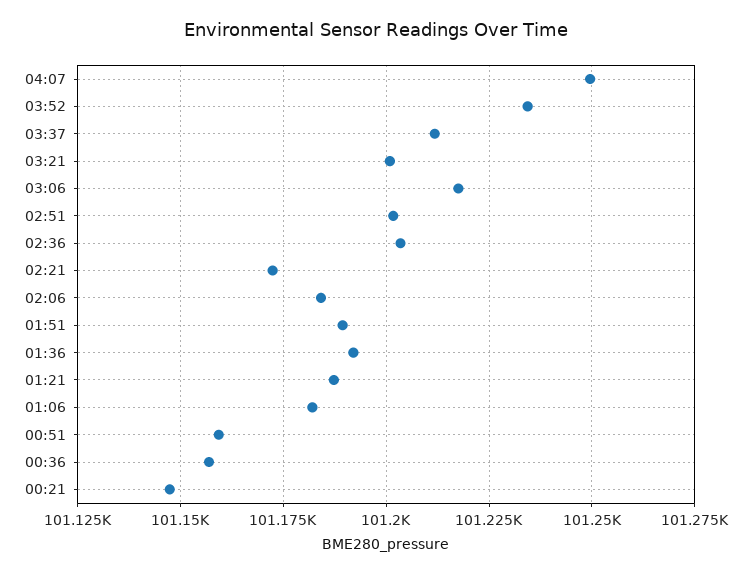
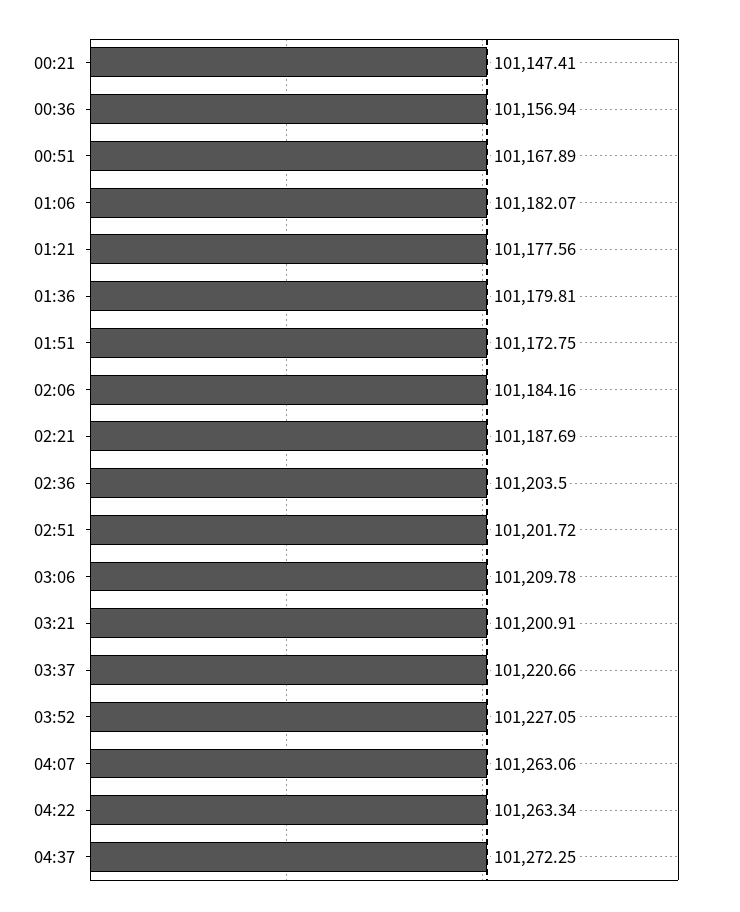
04:07: 101250 -> 101263.06
03:52: 101235 -> 101227.05
03:37: 101212.5 -> 101220.66
03:06: 101217.5 -> 101209.78
02:21: 101172.5 -> 101187.69
01:51: 101190 -> 101172.75
01:36: 101192.5 -> 101179.81
01:21: 101187.5 -> 101177.56
00:51: 101160 -> 101167.89
04:22: none -> 101263.34
04:37: none -> 101272.25

